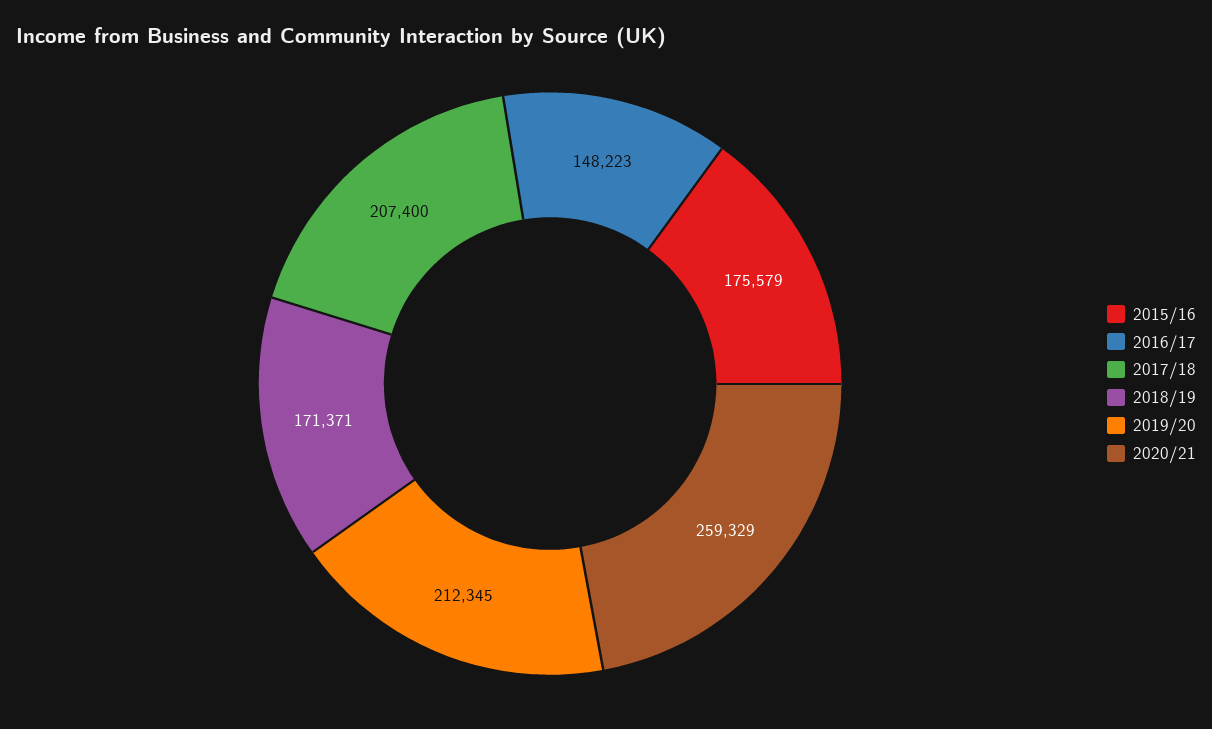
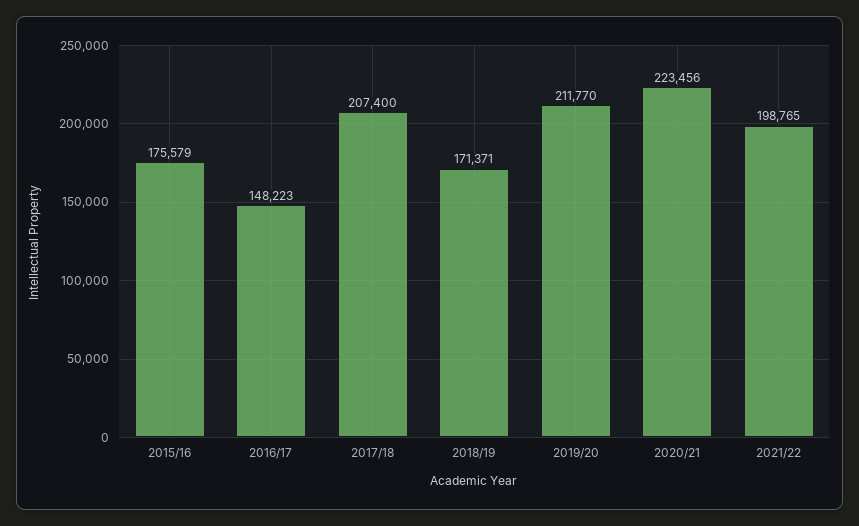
2019/20: 212345 -> 211770
2020/21: 259329 -> 223456
2021/22: none -> 198765

